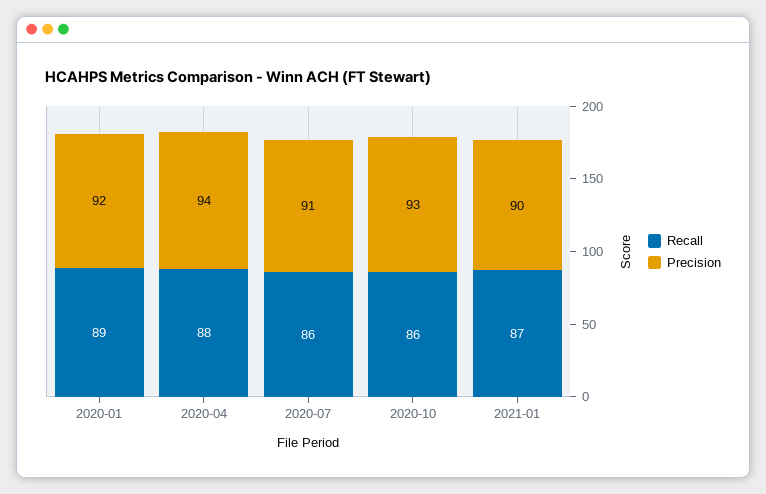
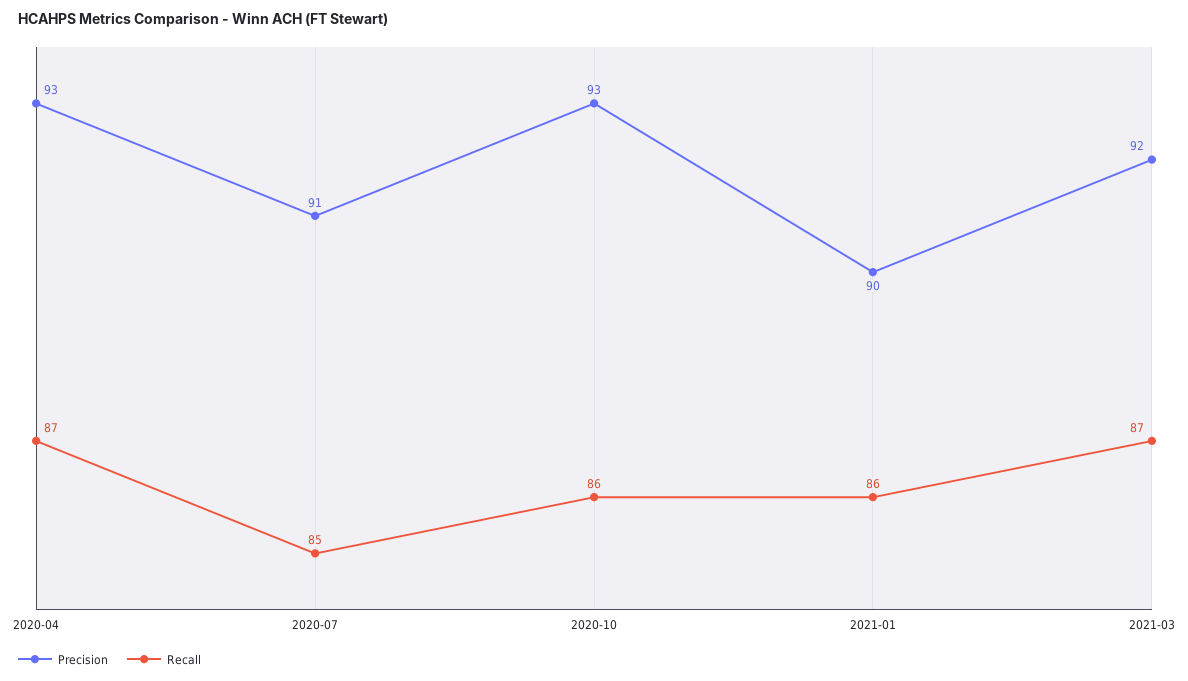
Recall, 2020-01: 89 -> none
Precision, 2020-01: 92 -> none
Recall, 2020-04: 88 -> 87
Precision, 2020-04: 94 -> 93
Recall, 2020-07: 86 -> 85
Recall, 2021-01: 87 -> 86
Precision, 2021-03: none -> 92
Recall, 2021-03: none -> 87

